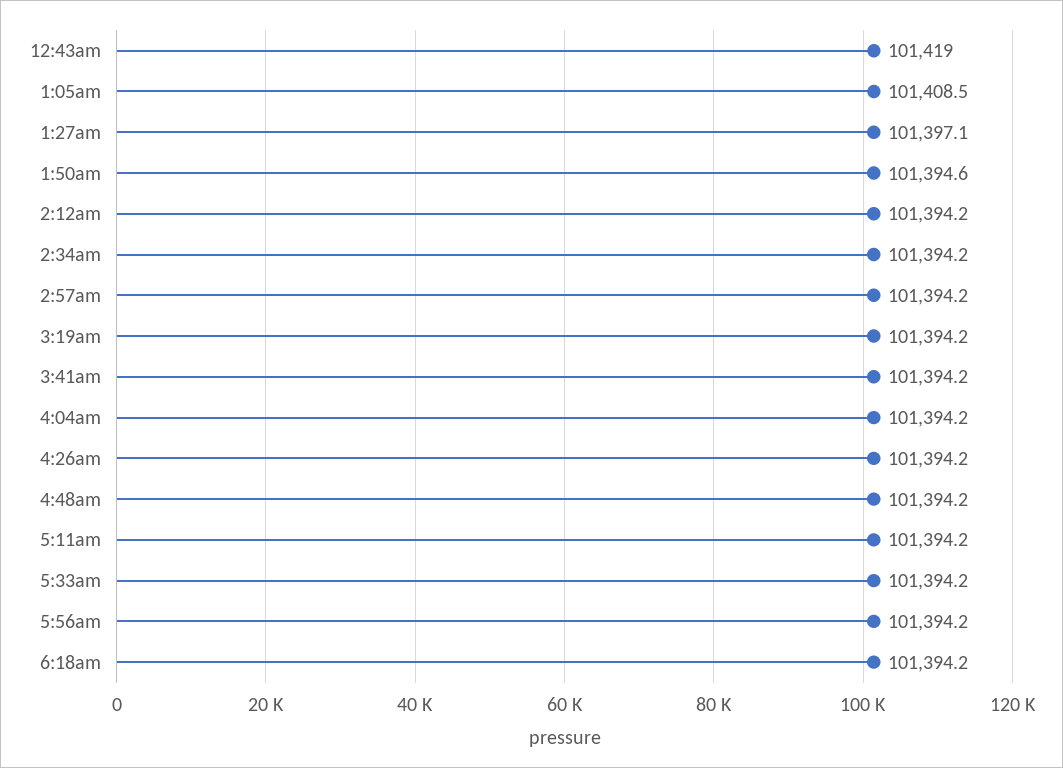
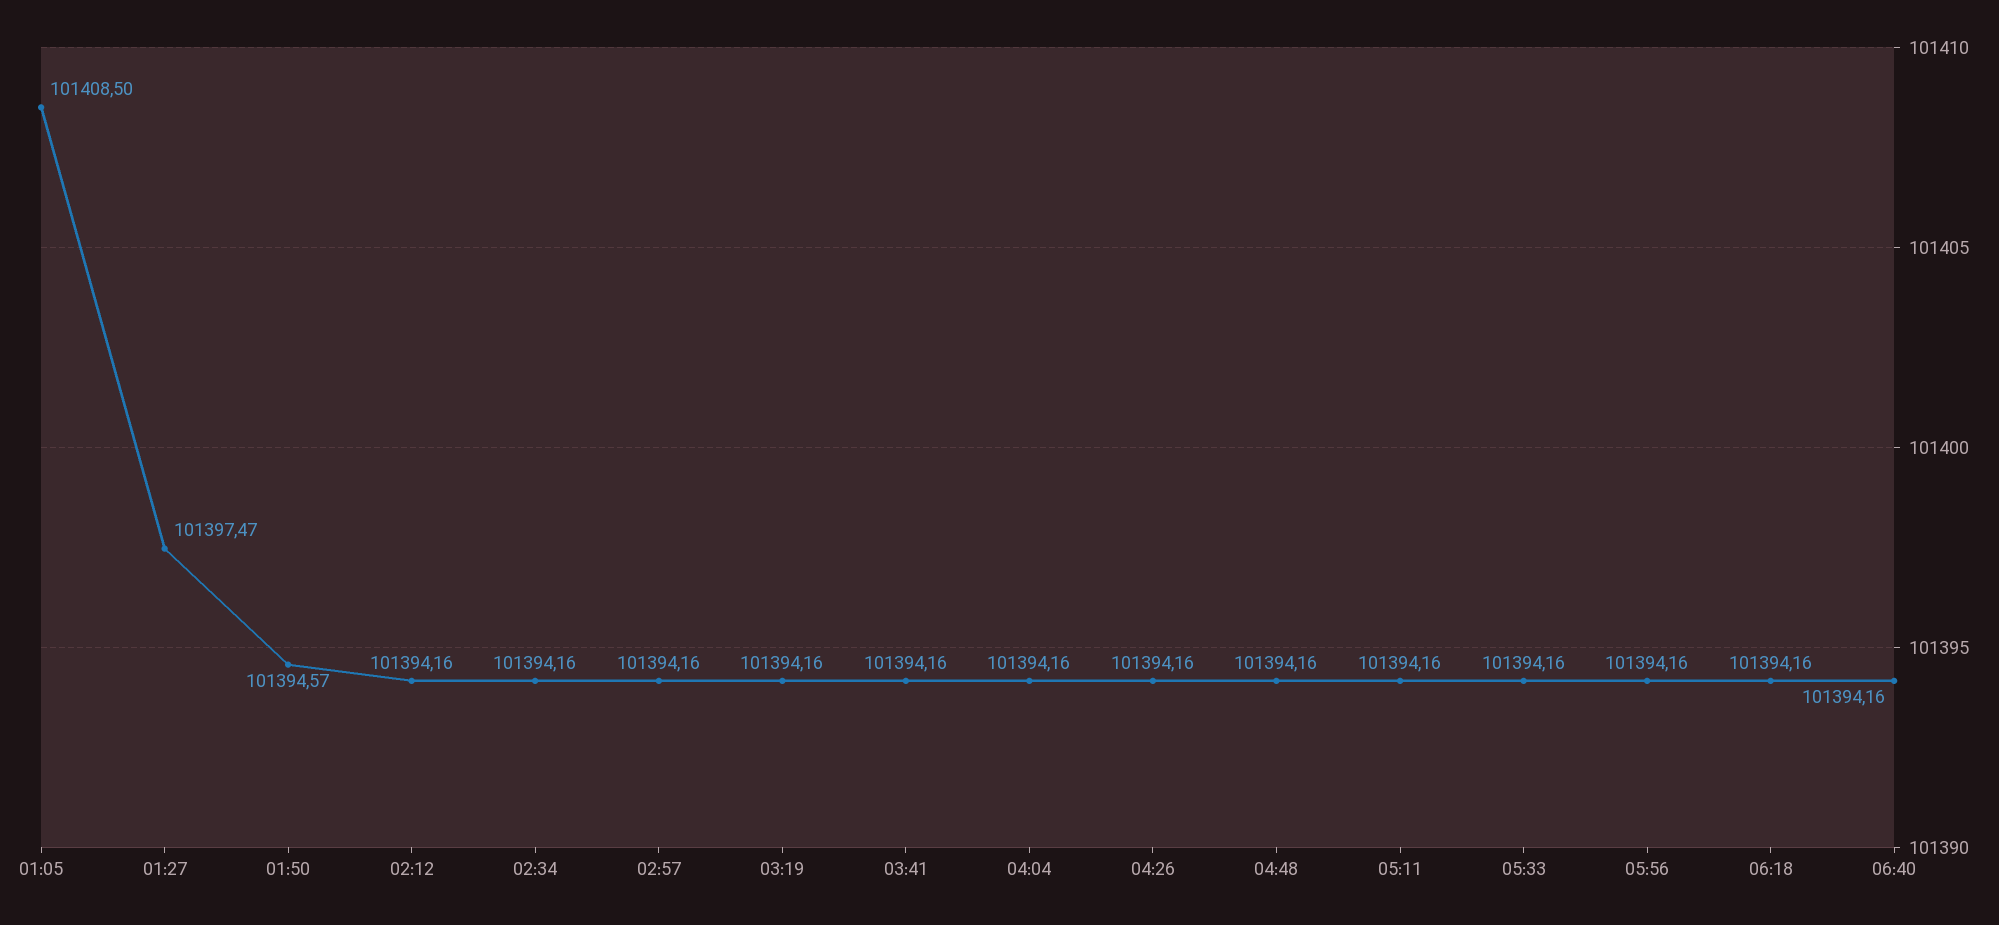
12:43am: 101419 -> none
1:27am: 101397.1 -> 101397.47
06:40: none -> 101394.16

